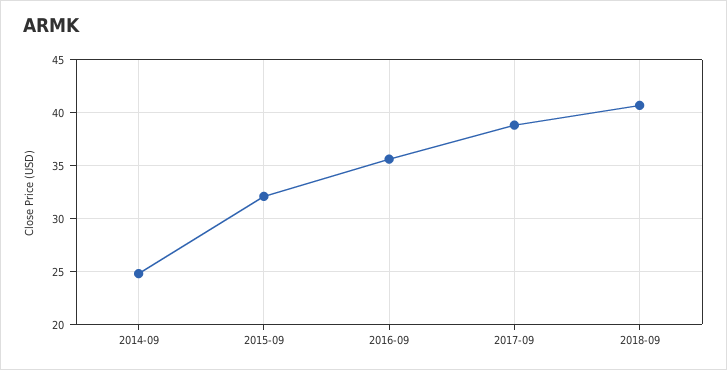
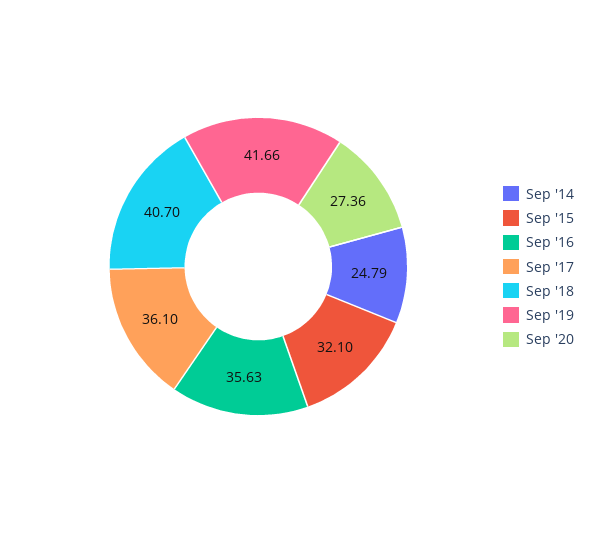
2017-09: 39 -> 36.1
Sep '19: none -> 41.66
Sep '20: none -> 27.36

